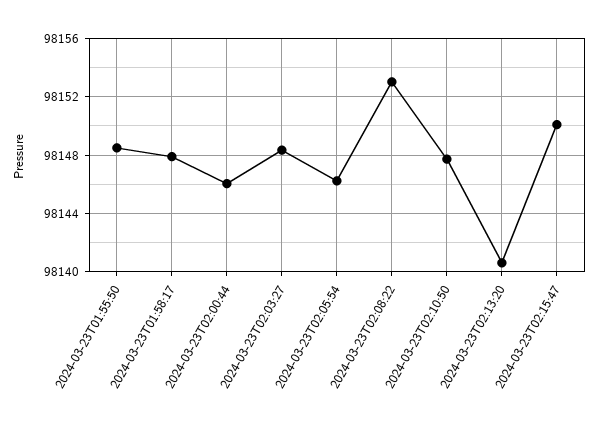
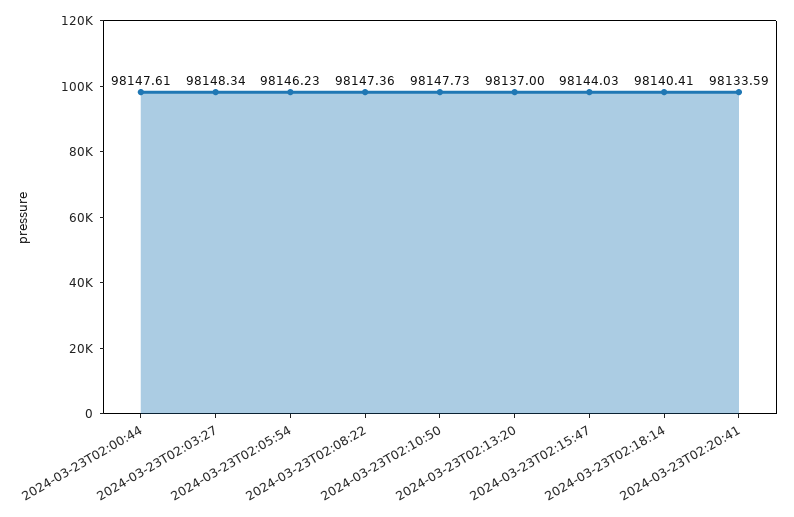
2024-03-23T01:55:50: 98148.5 -> none
2024-03-23T01:58:17: 98148 -> none
2024-03-23T02:00:44: 98146 -> 98147.61
2024-03-23T02:08:22: 98153 -> 98147.36
2024-03-23T02:13:20: 98140.5 -> 98137
2024-03-23T02:15:47: 98150 -> 98144.03
2024-03-23T02:18:14: none -> 98140.41
2024-03-23T02:20:41: none -> 98133.59

